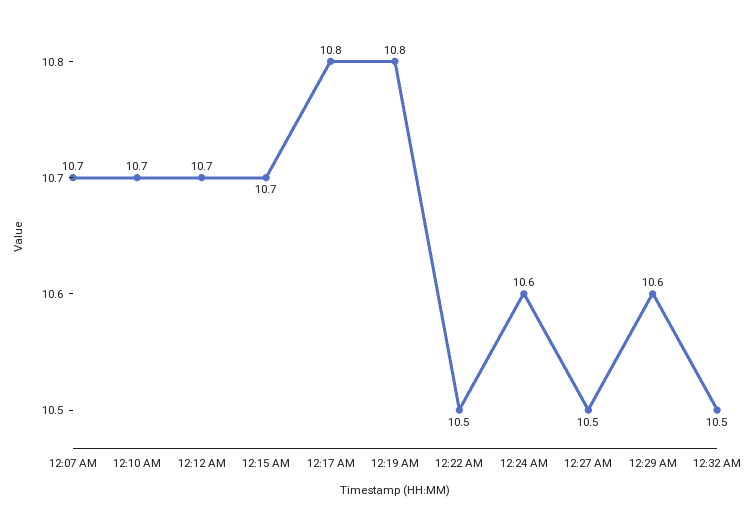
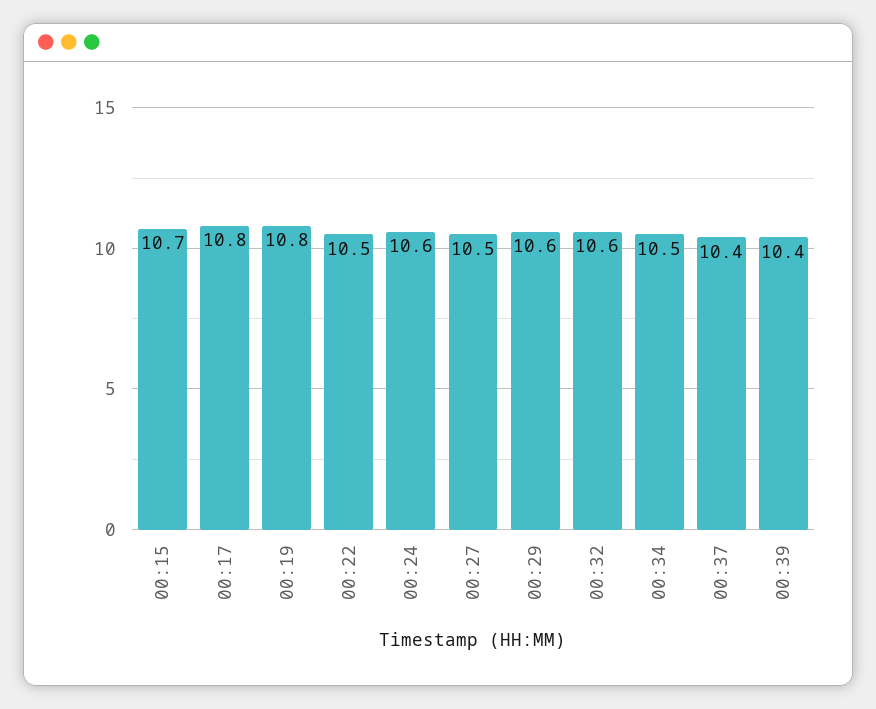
12:07 AM: 10.7 -> none
12:10 AM: 10.7 -> none
12:12 AM: 10.7 -> none
12:32 AM: 10.5 -> 10.6
00:34: none -> 10.5
00:37: none -> 10.4
00:39: none -> 10.4

